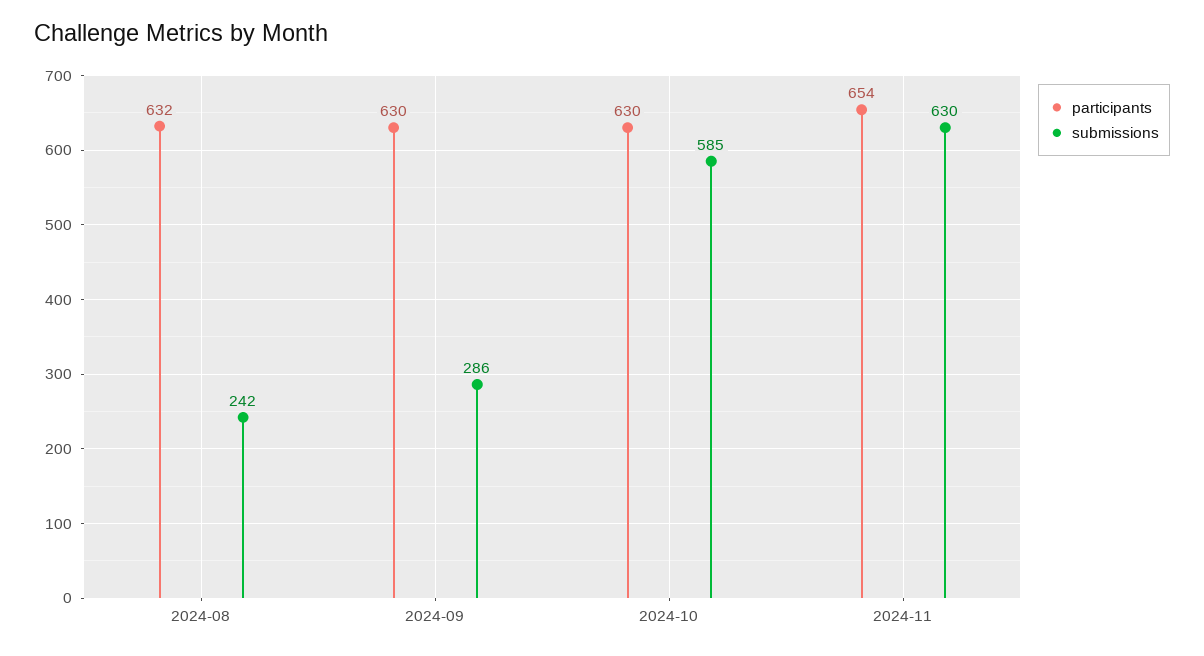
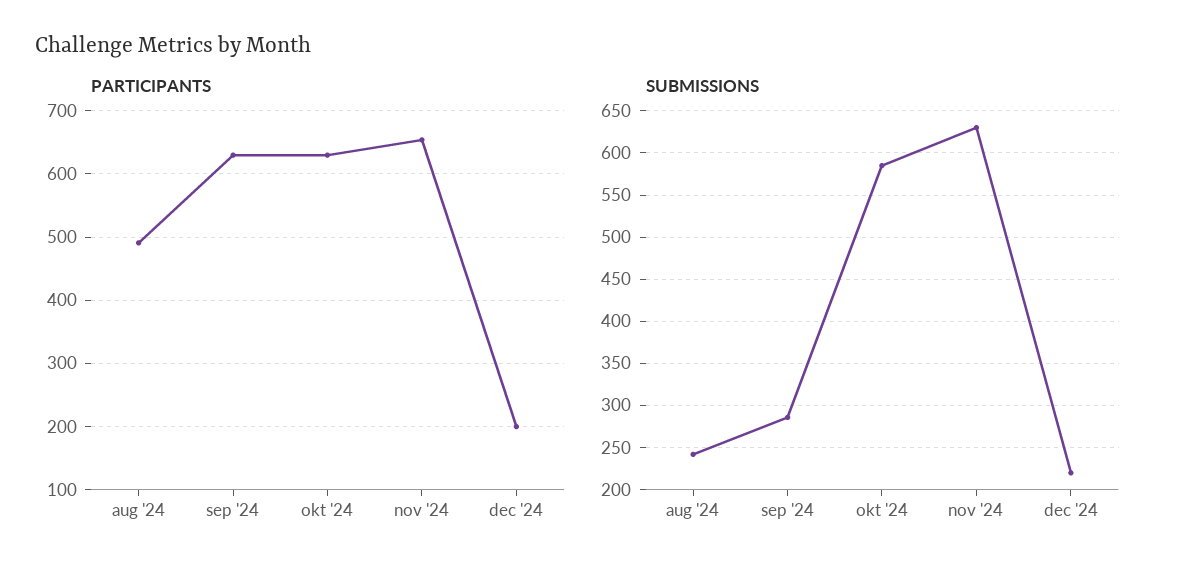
participants, 2024-08: 632 -> 490
participants, dec '24: none -> 200
submissions, dec '24: none -> 220

